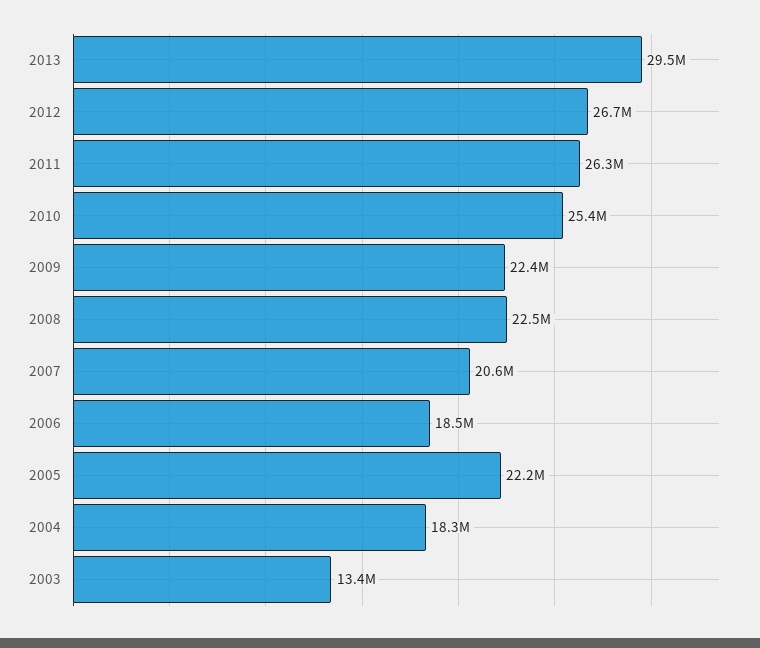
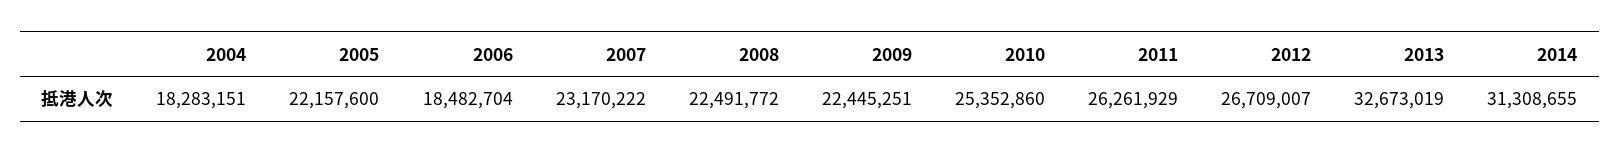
2013: 29500000 -> 32673019
2007: 20600000 -> 23170222
2003: 13400000 -> none
2014: none -> 31308655

